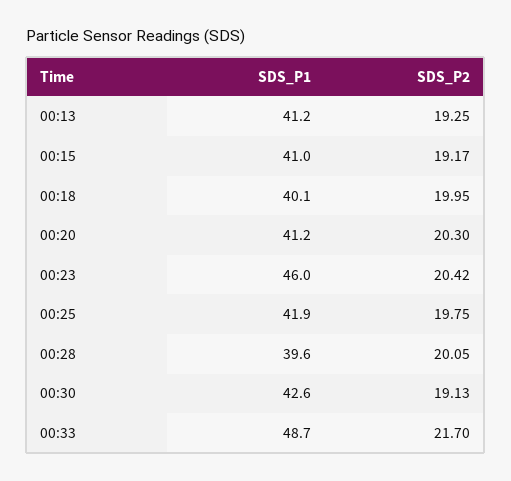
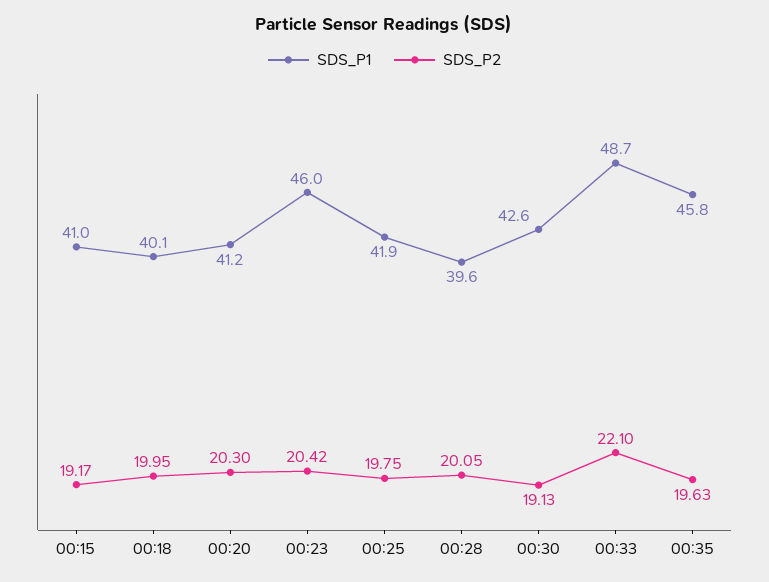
SDS_P1, 00:13: 41.2 -> none
SDS_P2, 00:13: 19.25 -> none
SDS_P2, 00:33: 21.7 -> 22.1
SDS_P1, 00:35: none -> 45.8
SDS_P2, 00:35: none -> 19.63

